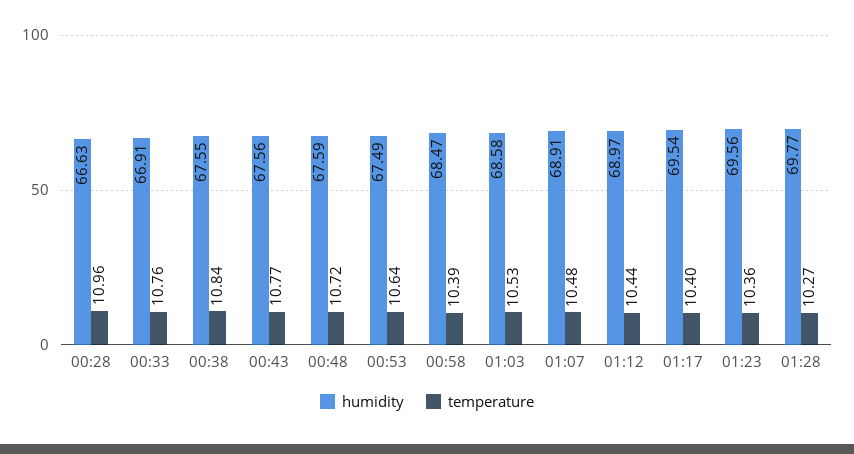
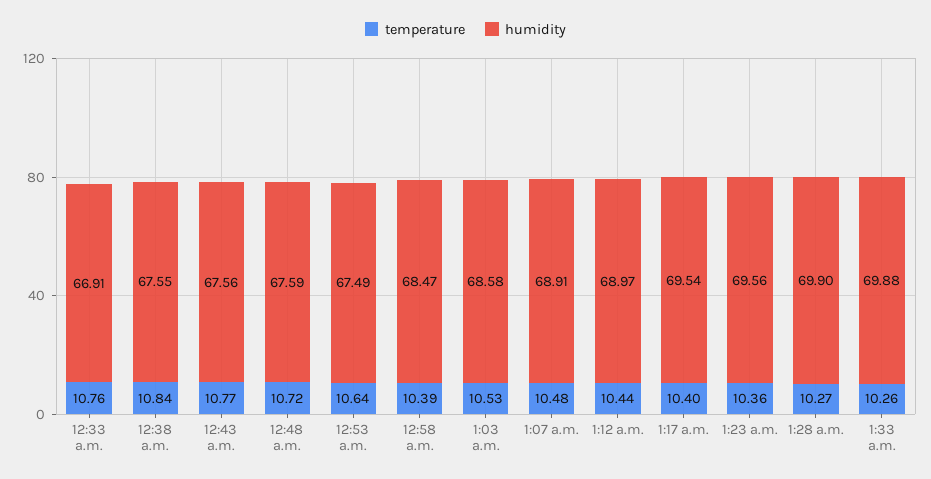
humidity, 00:28: 66.63 -> none
temperature, 00:28: 10.96 -> none
humidity, 01:28: 69.77 -> 69.9
temperature, 1:33 a.m.: none -> 10.26
humidity, 1:33 a.m.: none -> 69.88

